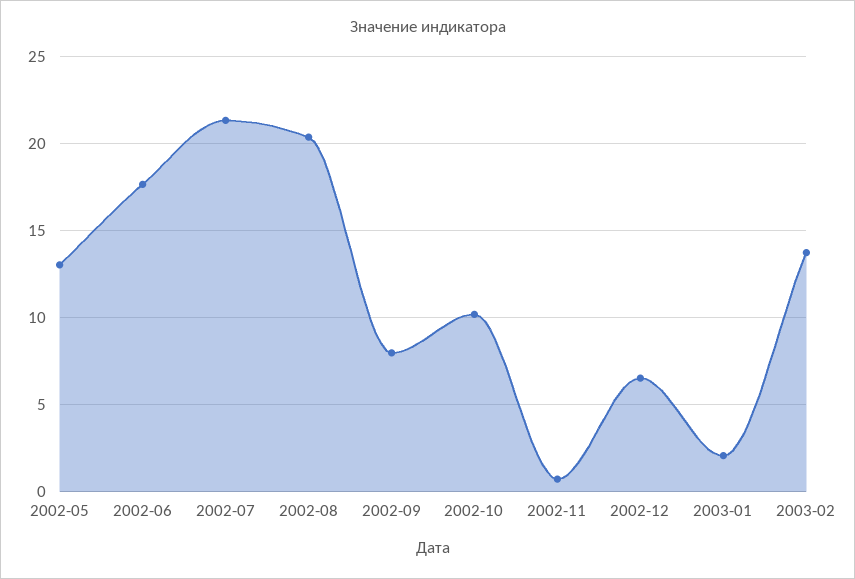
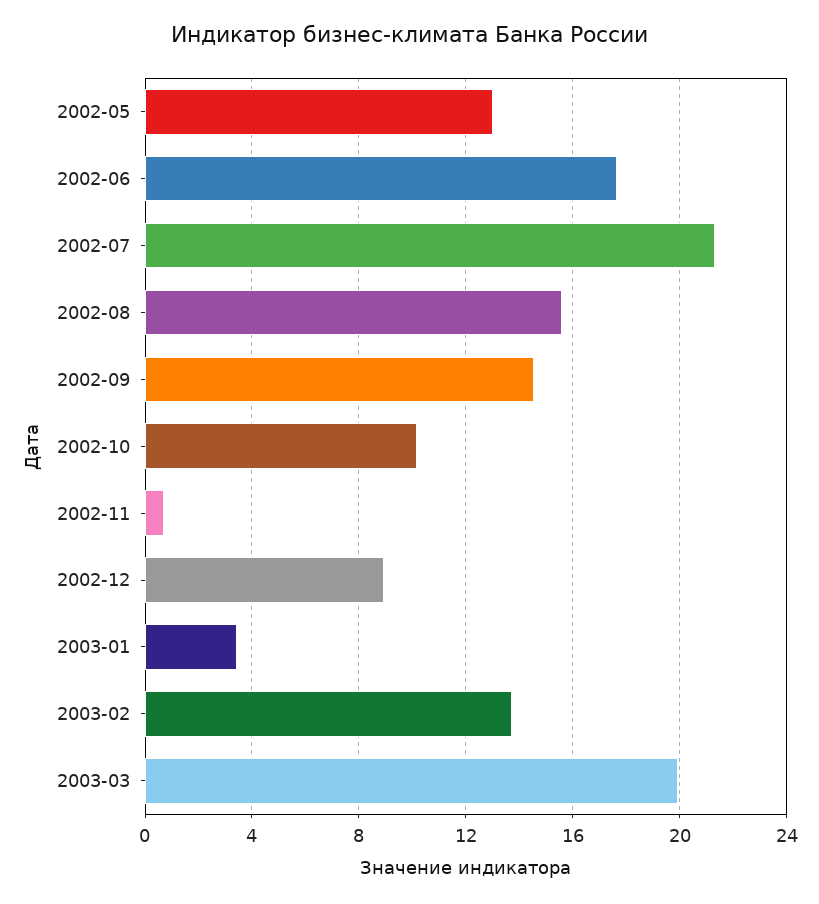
2002-08: 20.5 -> 15.5
2002-09: 8 -> 14.5
2002-12: 6.5 -> 9
2003-01: 2 -> 3.5
2003-03: none -> 20

